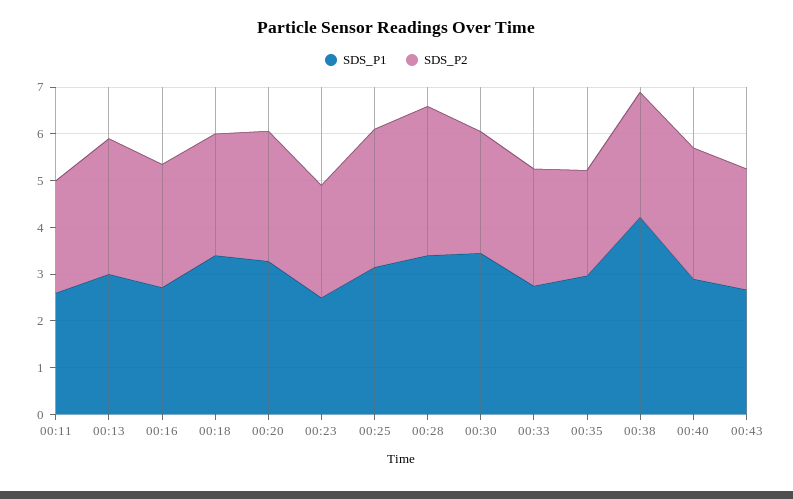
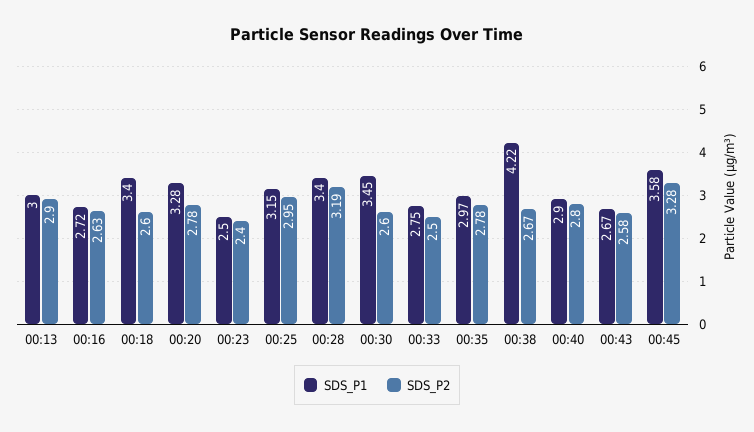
SDS_P1, 00:11: 2.6 -> none
SDS_P2, 00:11: 2.4 -> none
SDS_P2, 00:35: 2.2 -> 2.78
SDS_P1, 00:45: none -> 3.58
SDS_P2, 00:45: none -> 3.28

